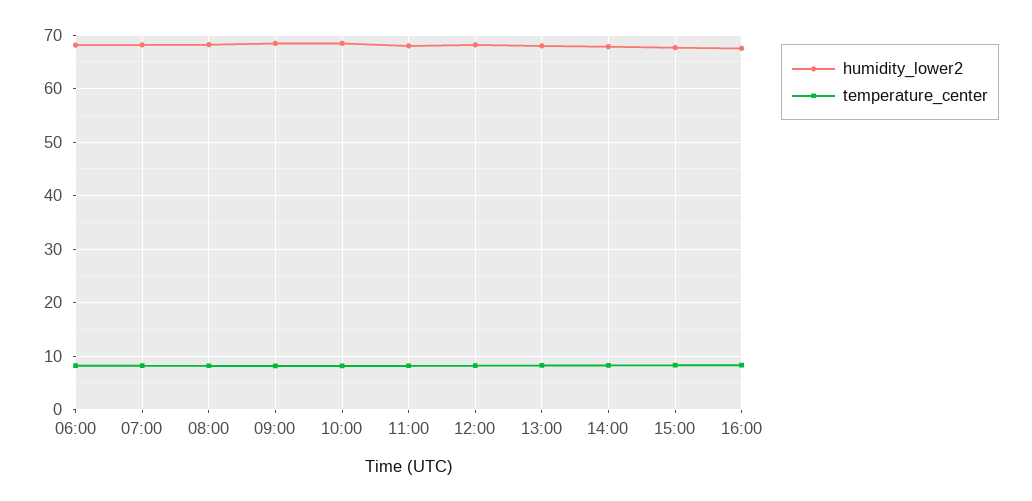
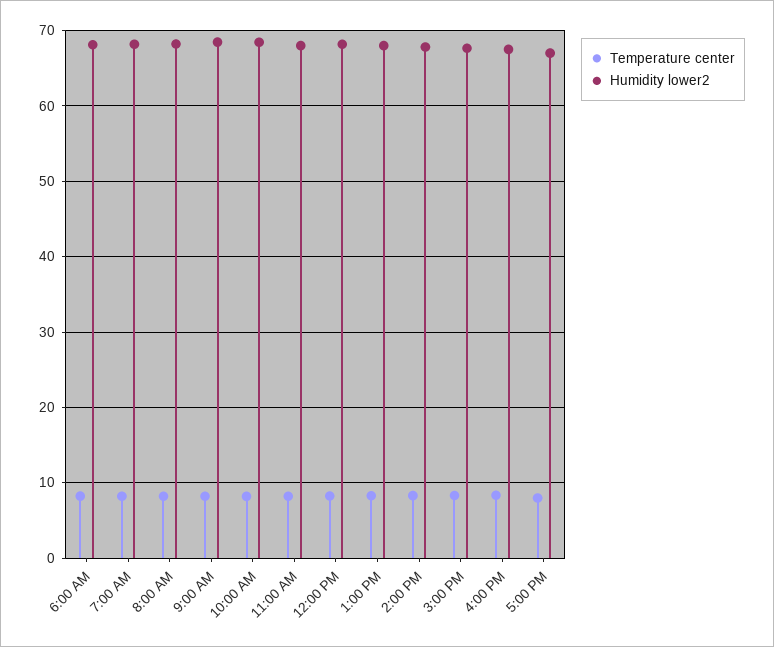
temperature_center, 5:00 PM: none -> 8
humidity_lower2, 5:00 PM: none -> 67

